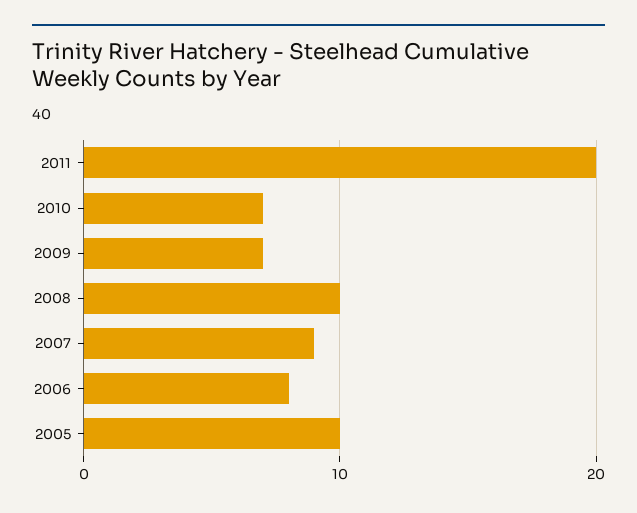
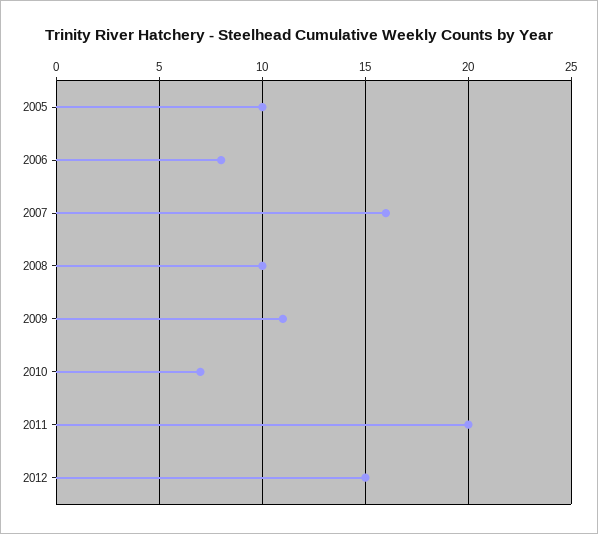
2009: 7 -> 11
2007: 9 -> 16
2012: none -> 15

